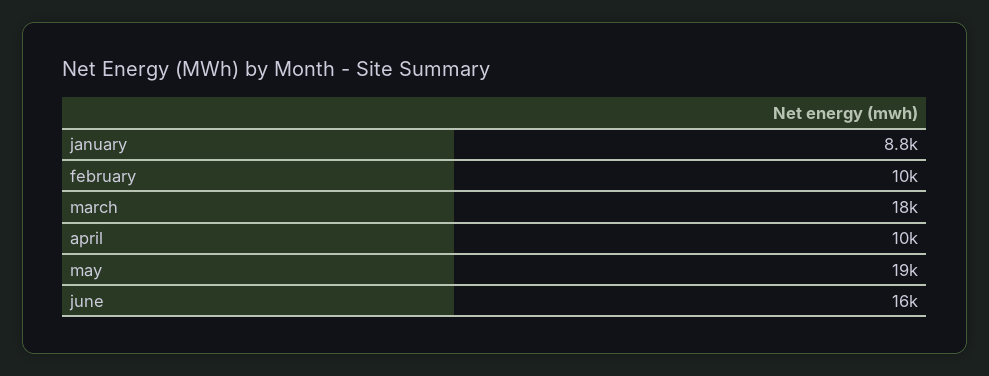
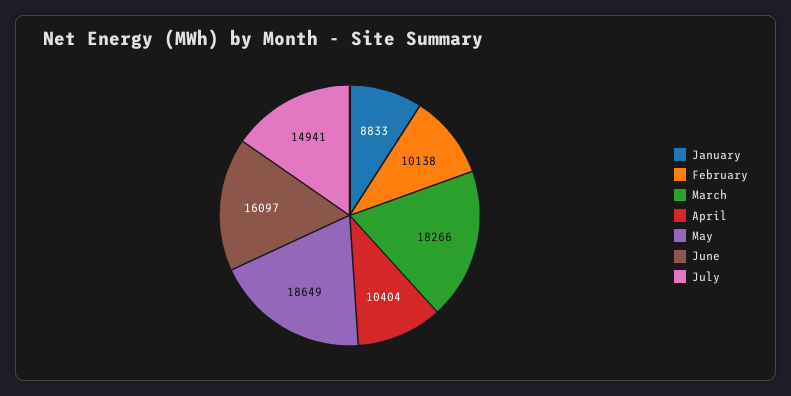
July: none -> 14941

